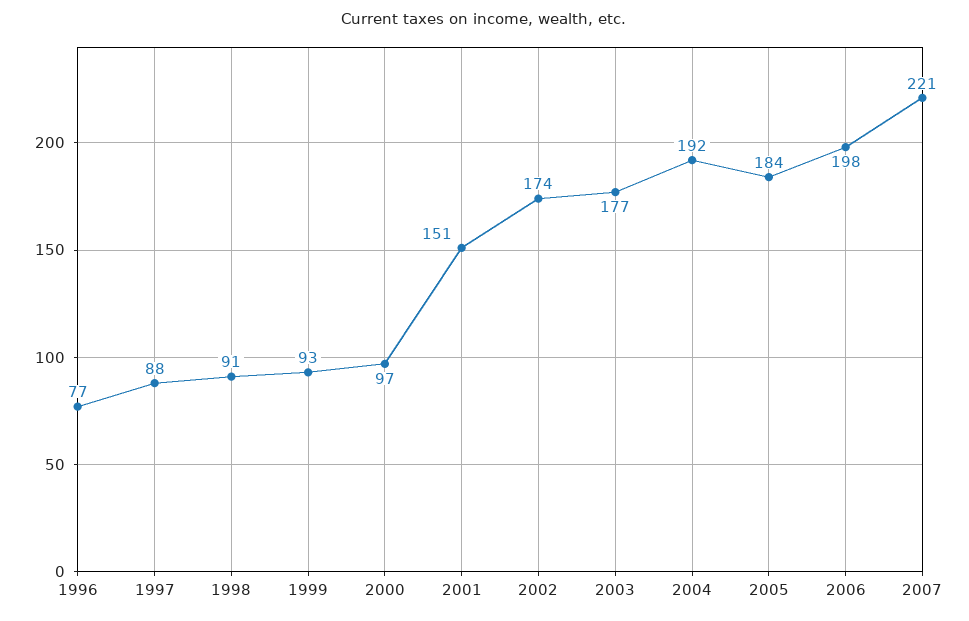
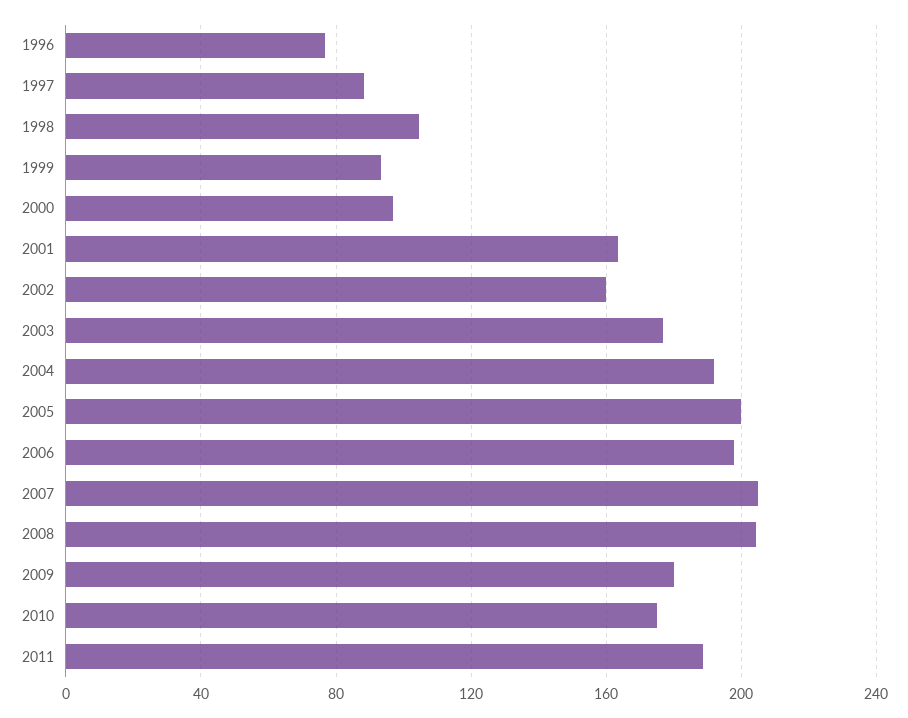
1998: 91 -> 105
2001: 151 -> 165
2002: 174 -> 160
2005: 184 -> 200
2007: 221 -> 205
2008: none -> 205
2009: none -> 180
2010: none -> 175
2011: none -> 190

